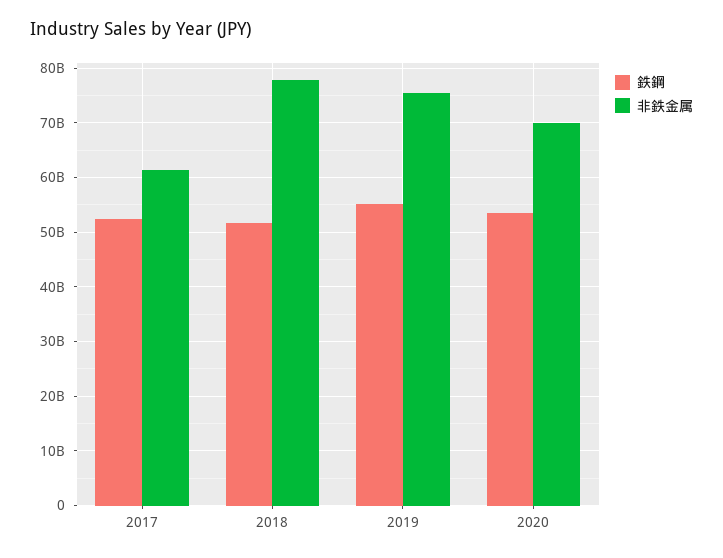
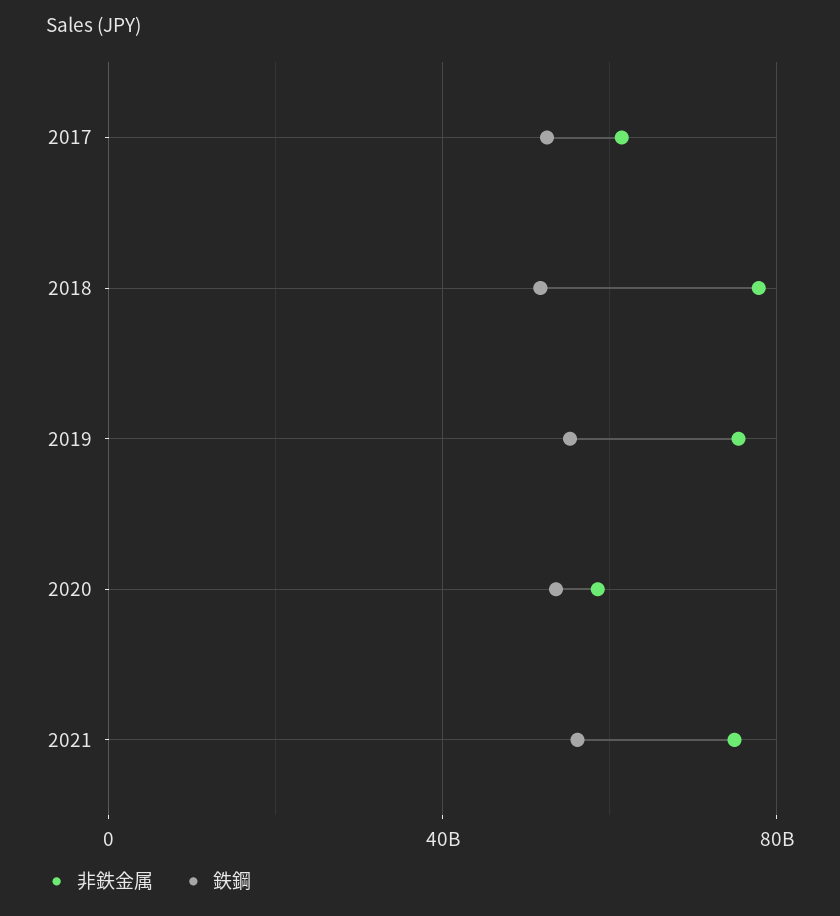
非鉄金属, 2020: 70000000000 -> 60000000000
非鉄金属, 2021: none -> 75000000000
鉄鋼, 2021: none -> 55000000000

